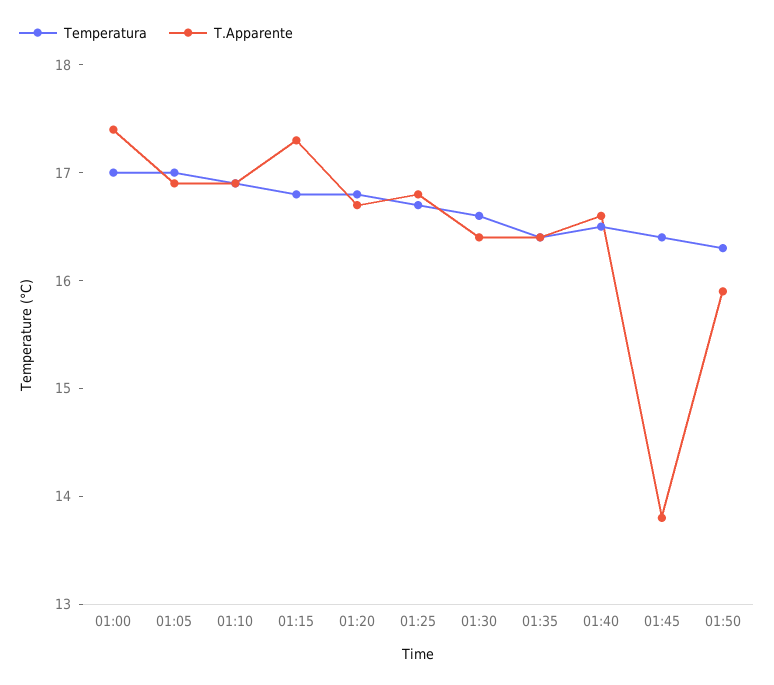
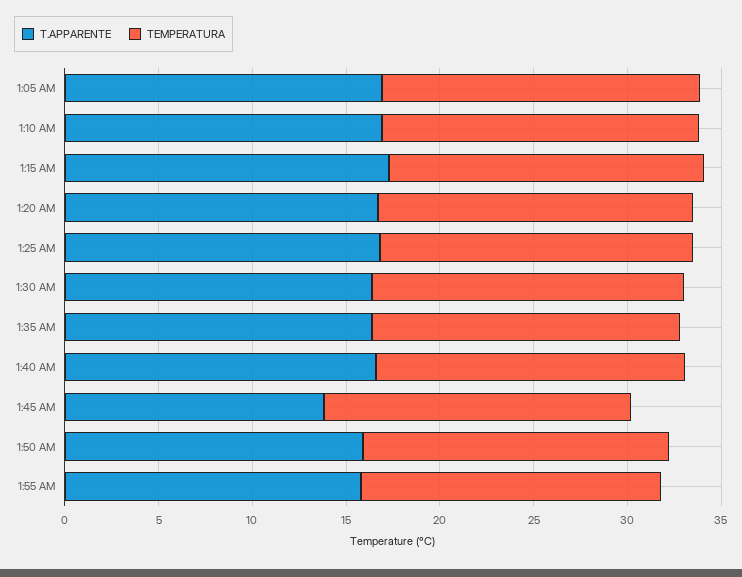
Temperatura, 01:00: 17 -> none
T.Apparente, 01:00: 17.4 -> none
T.Apparente, 1:55 AM: none -> 16
Temperatura, 1:55 AM: none -> 16

